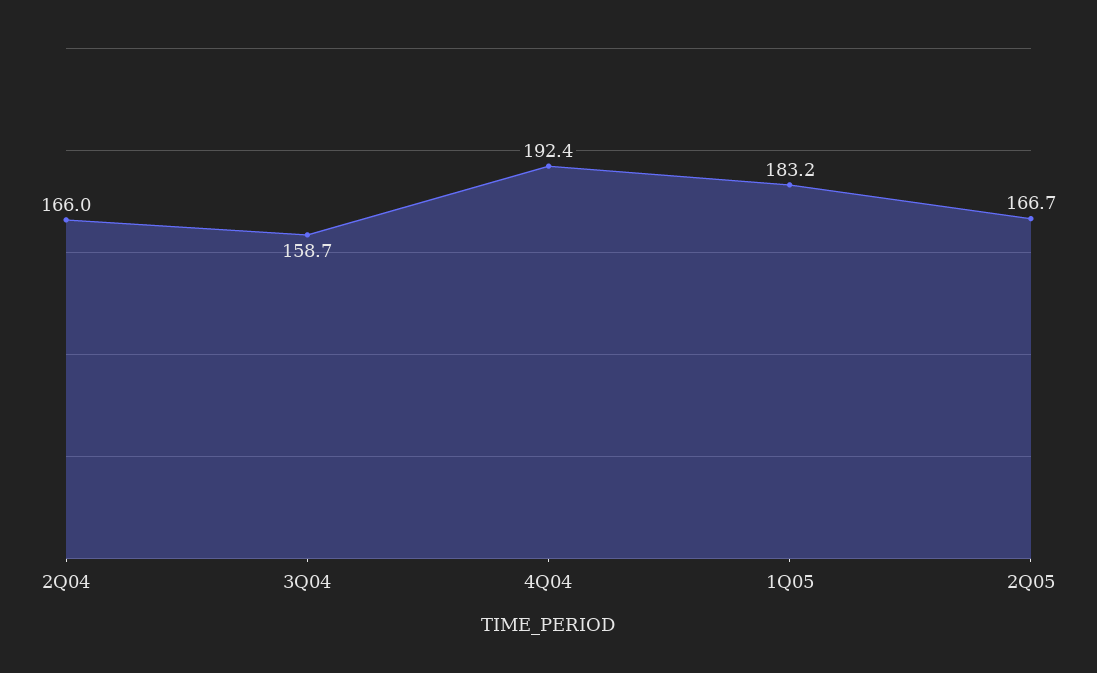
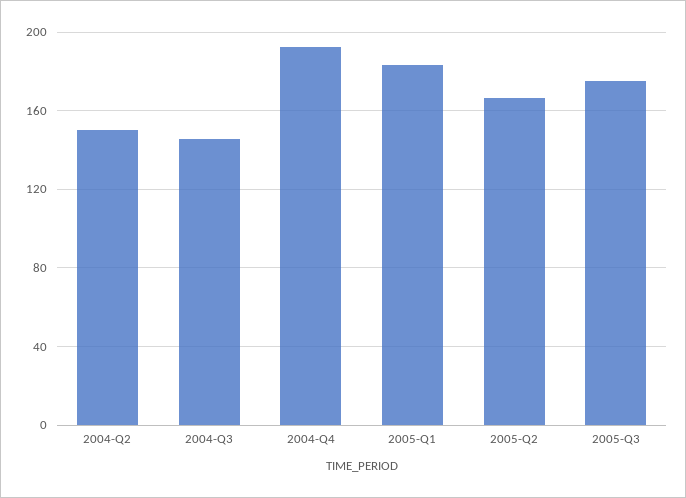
2Q04: 166 -> 150
3Q04: 158.7 -> 145
2005-Q3: none -> 175

